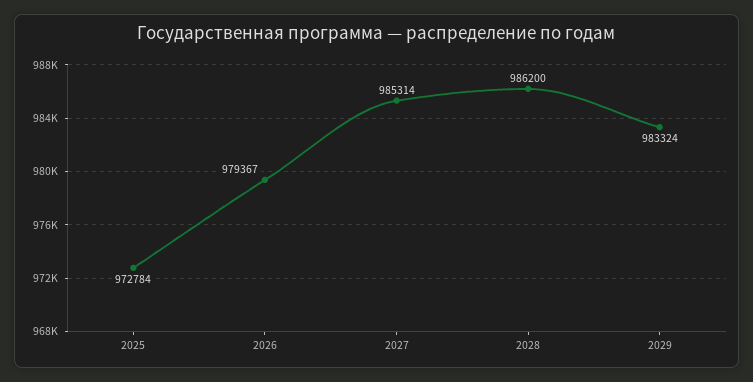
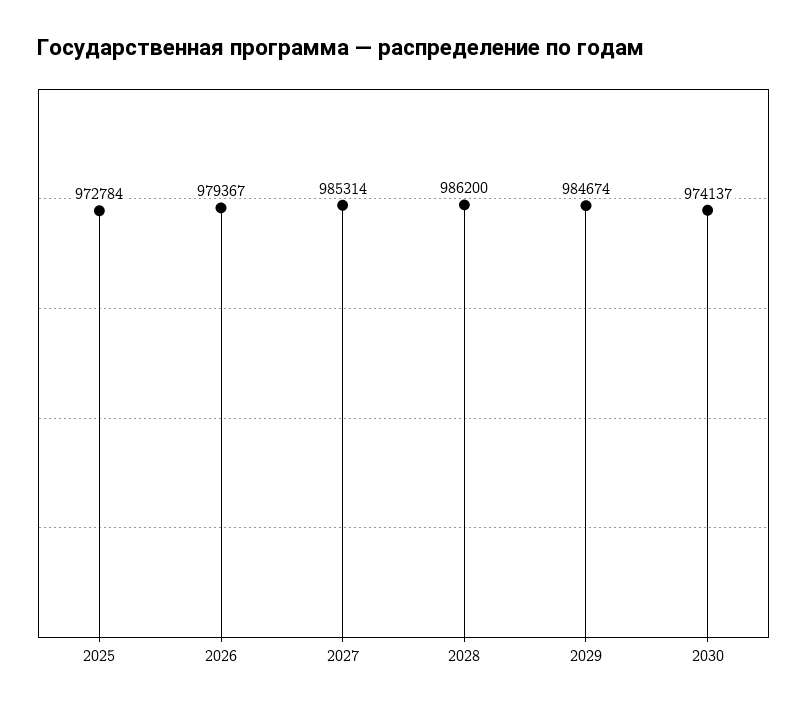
2029: 983324 -> 984674
2030: none -> 974137

